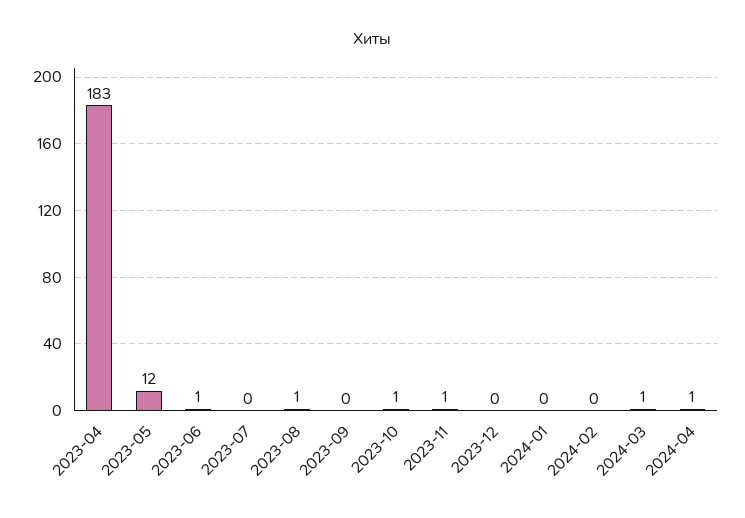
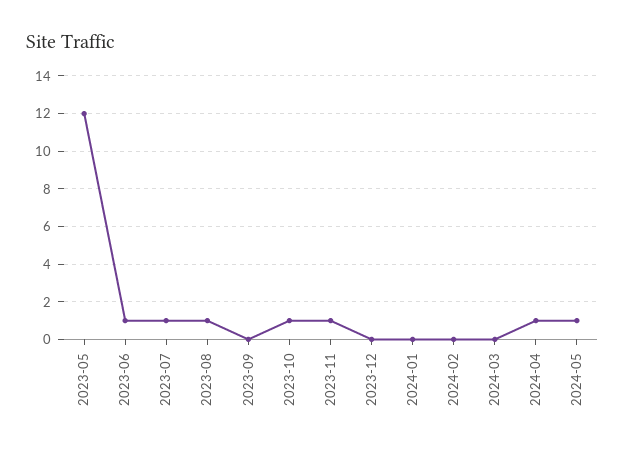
2023-04: 183 -> none
2023-07: 0 -> 1
2024-03: 1 -> 0
2024-05: none -> 1

